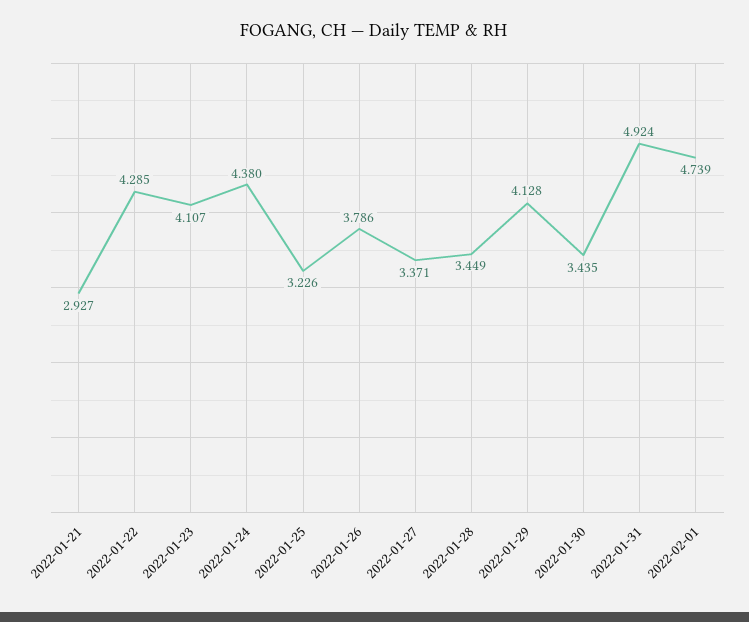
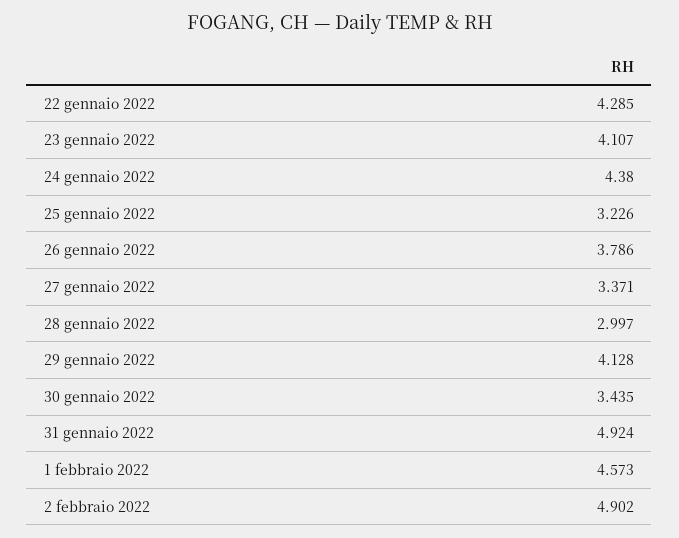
2022-01-21: 2.927 -> none
2022-01-28: 3.449 -> 2.997
2022-02-01: 4.739 -> 4.573
2 febbraio 2022: none -> 4.902

